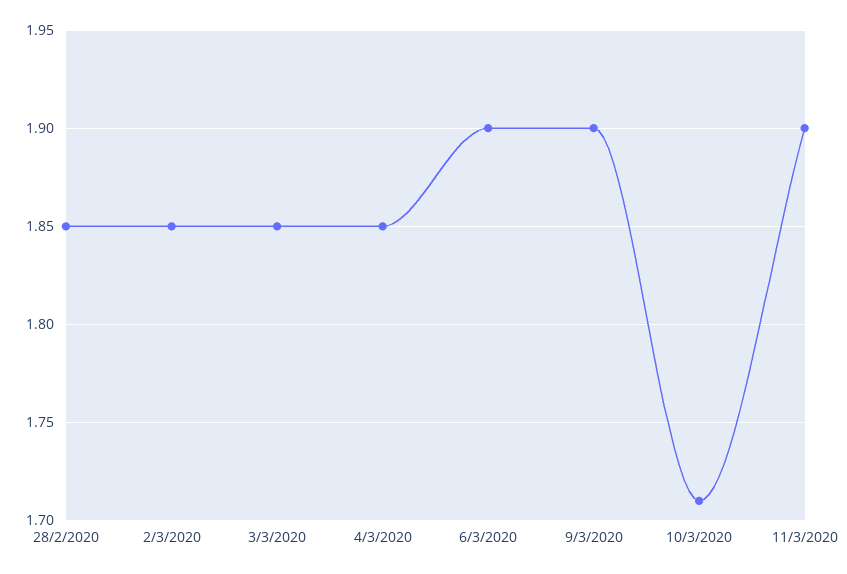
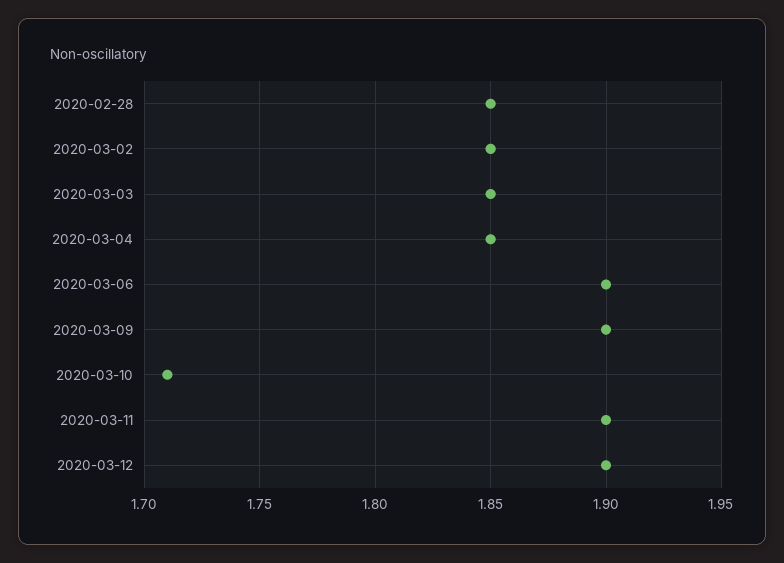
2020-03-12: none -> 1.9

